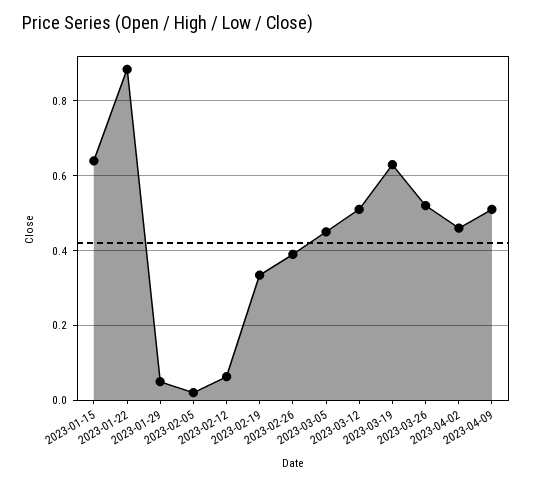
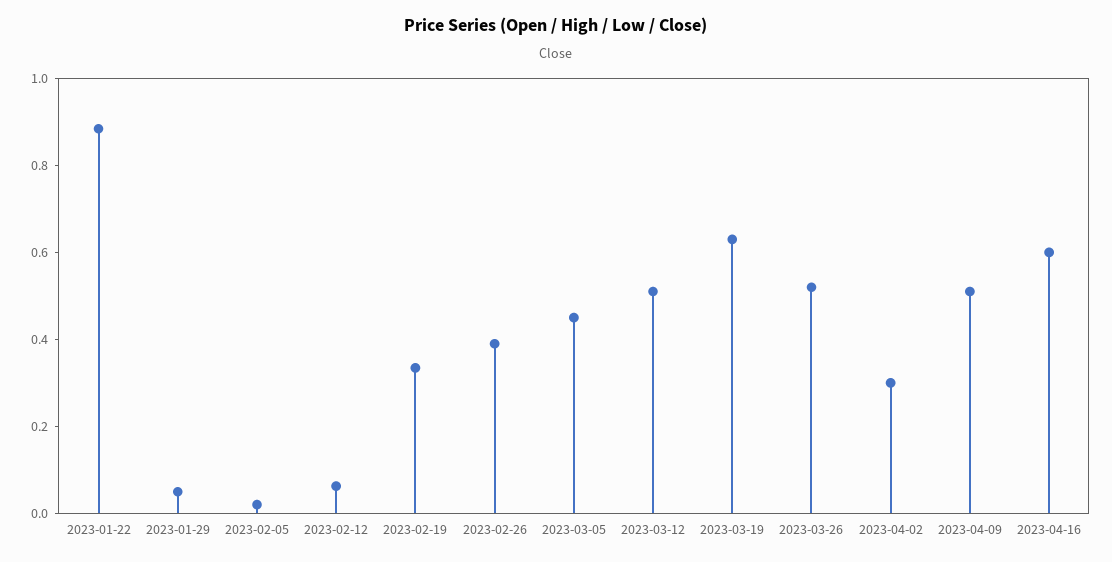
2023-01-15: 0.64 -> none
2023-04-02: 0.46 -> 0.3
2023-04-16: none -> 0.6

